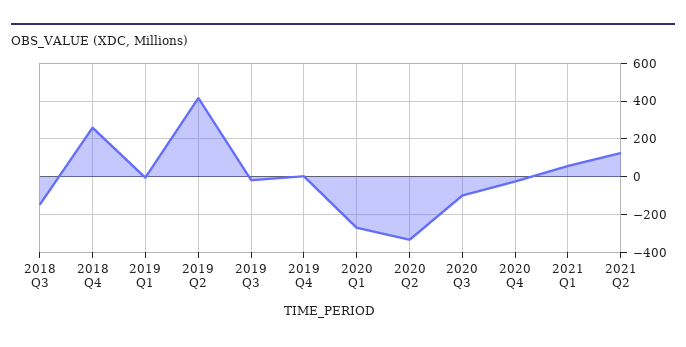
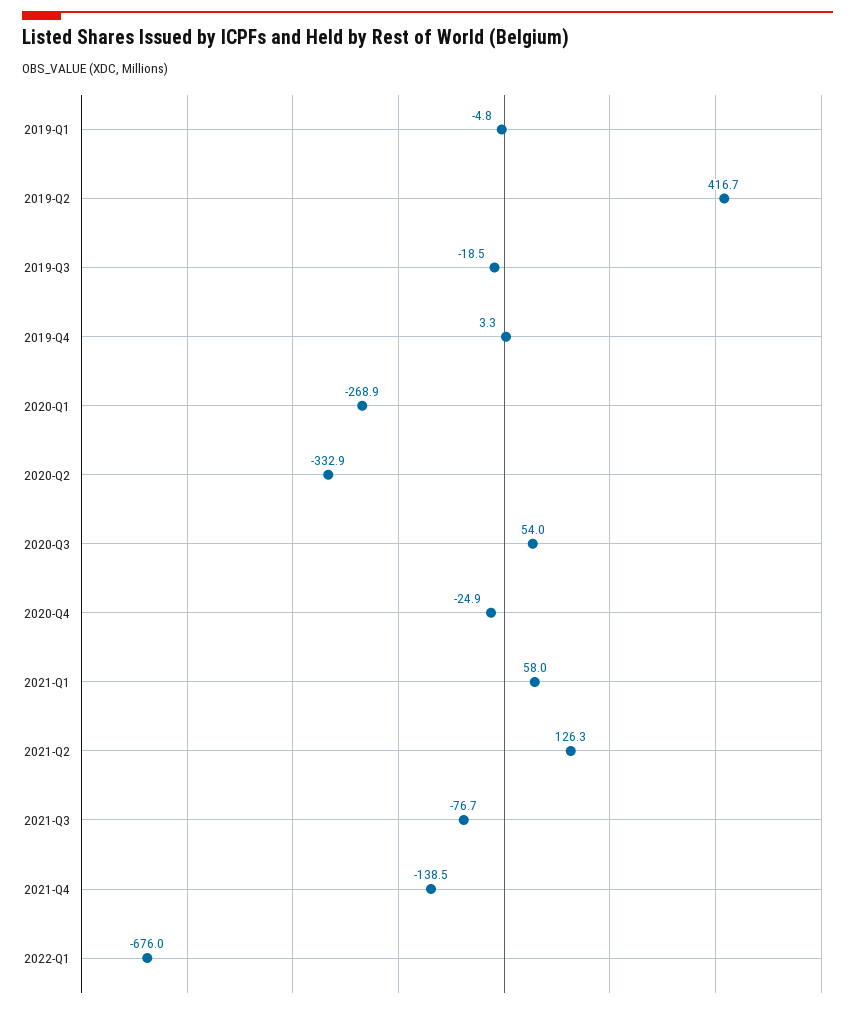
2018 Q3: -150 -> none
2018 Q4: 250 -> none
2020 Q3: -100 -> 54
2021-Q3: none -> -76.7
2021-Q4: none -> -138.5
2022-Q1: none -> -676

